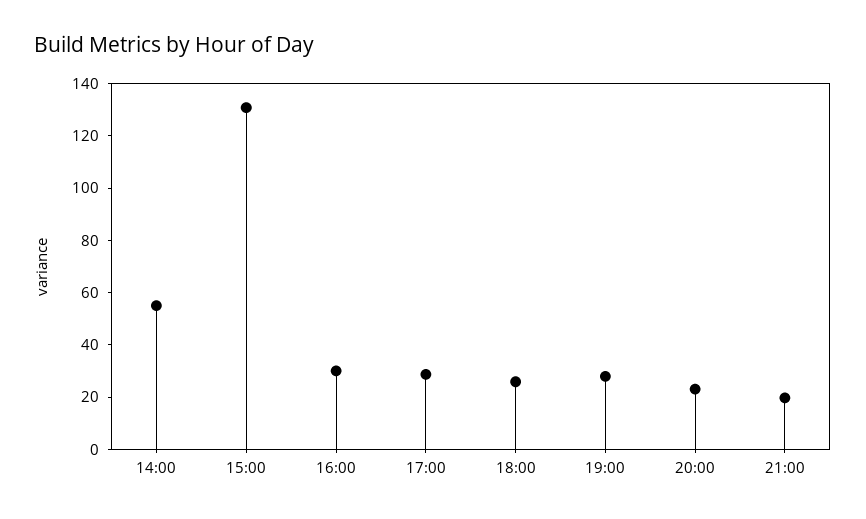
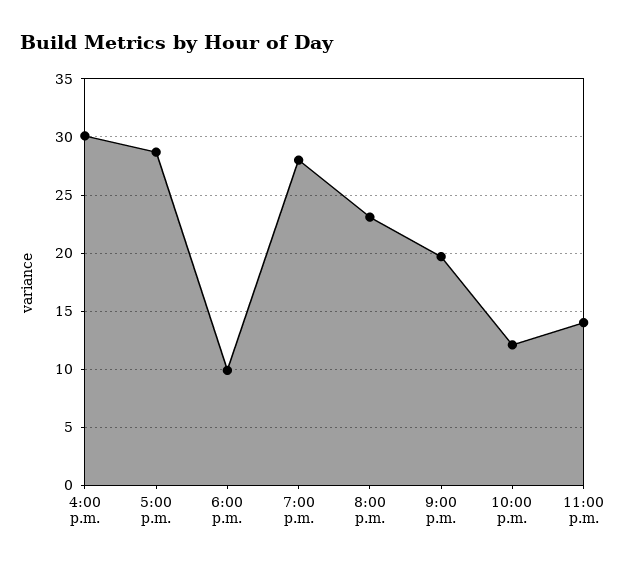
14:00: 55 -> none
15:00: 130 -> none
18:00: 25 -> 10
10:00 p.m.: none -> 12
11:00 p.m.: none -> 14

